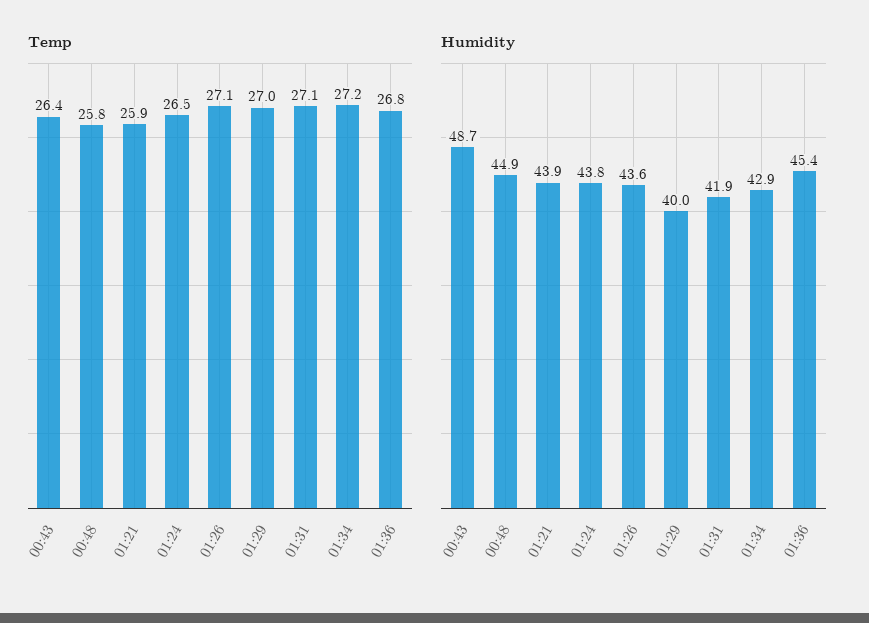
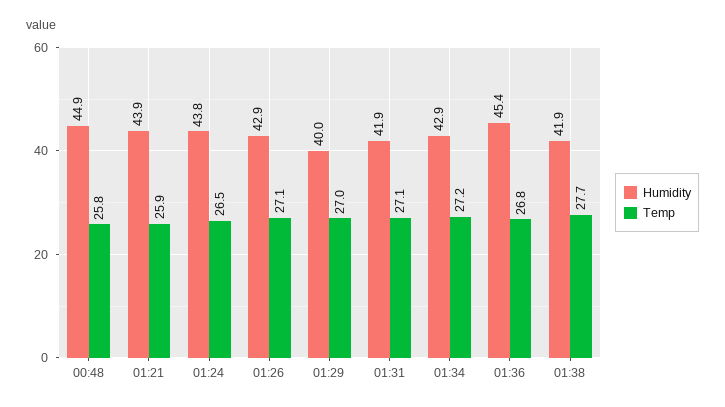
Temp, 00:43: 26.4 -> none
Humidity, 00:43: 48.7 -> none
Humidity, 01:26: 43.6 -> 42.9
Humidity, 01:38: none -> 41.9
Temp, 01:38: none -> 27.7

